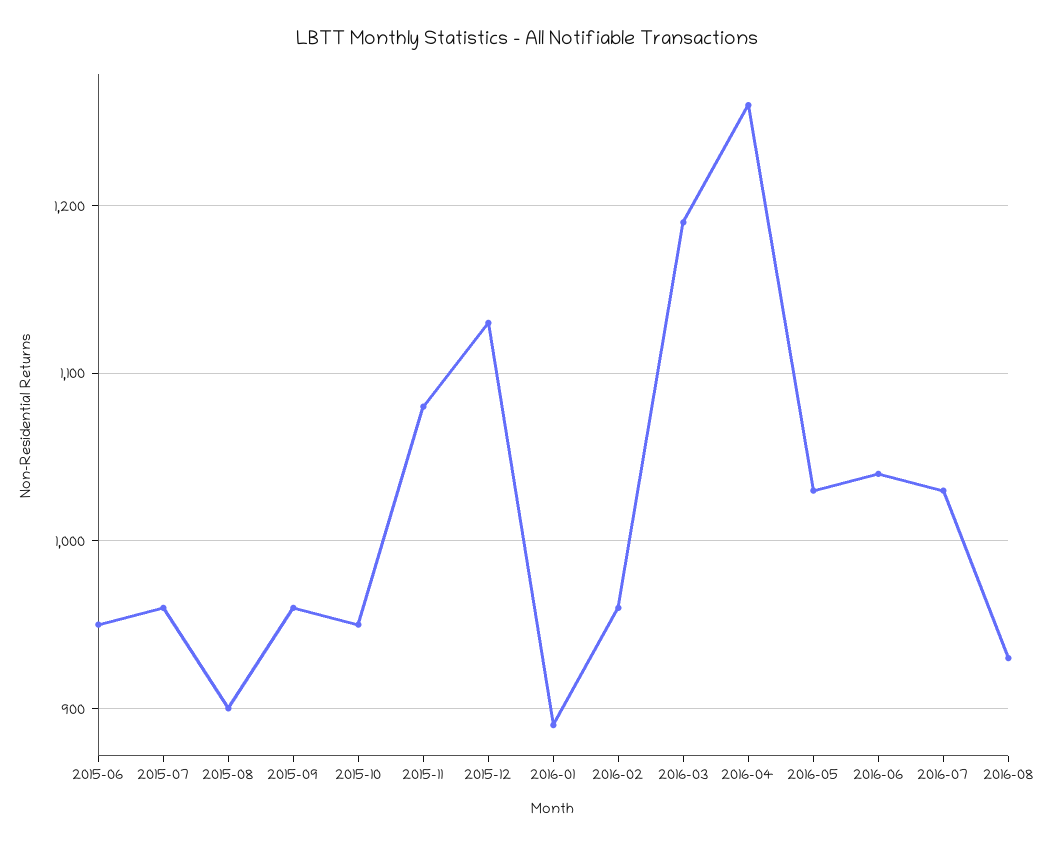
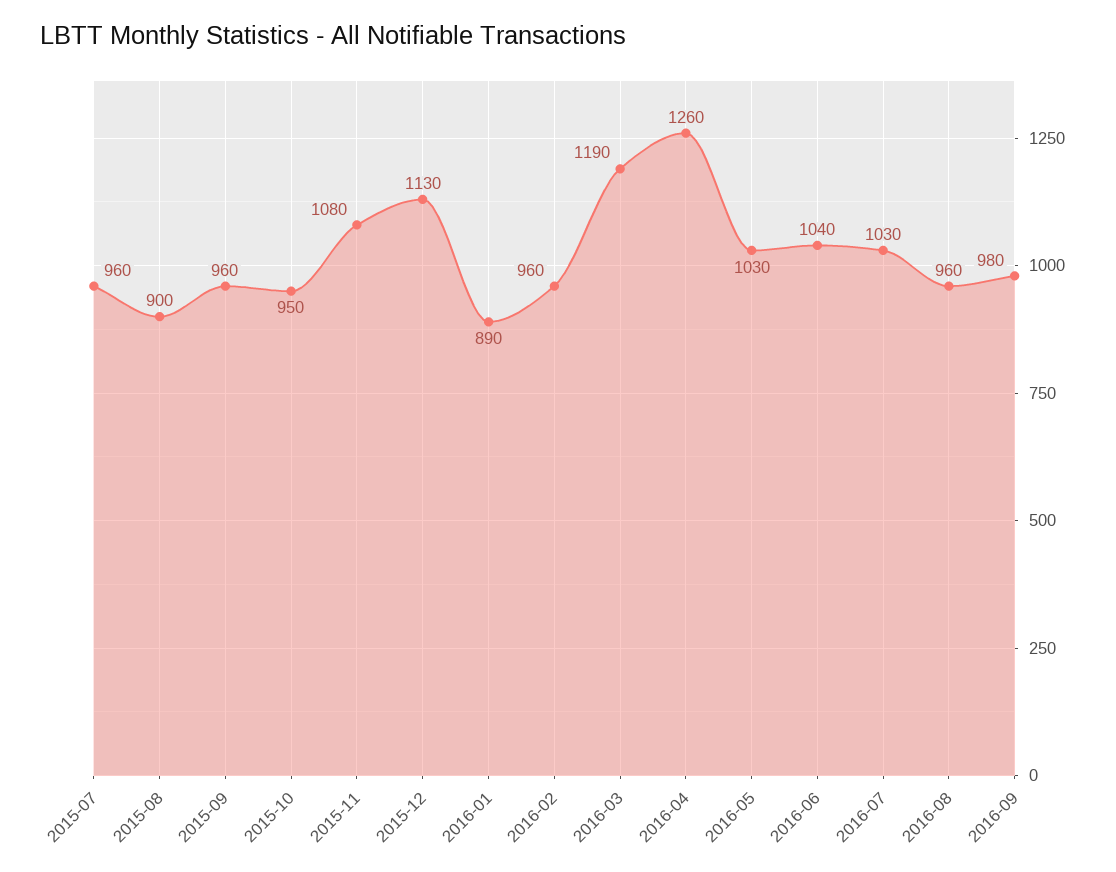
2015-06: 950 -> none
2016-08: 930 -> 960
2016-09: none -> 980

